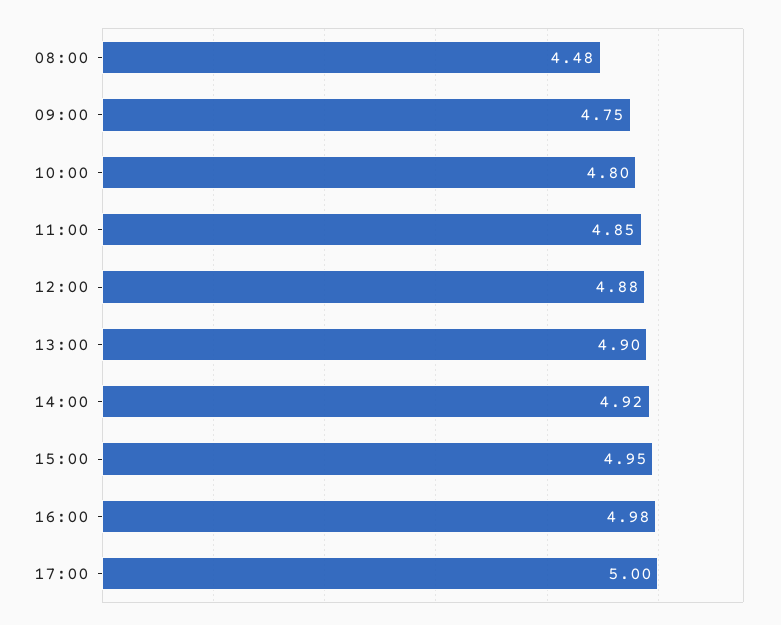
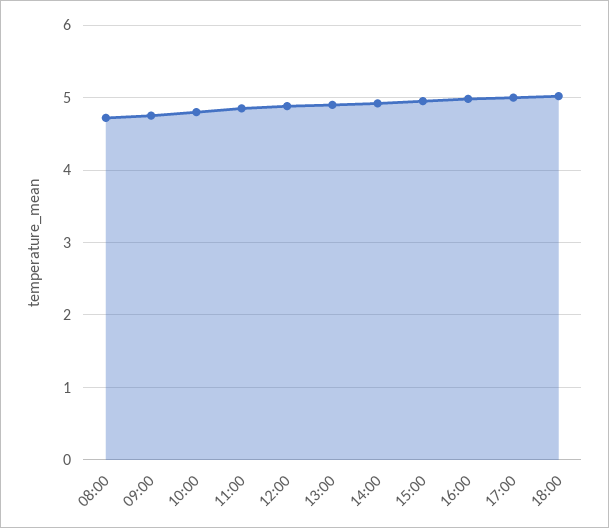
08:00: 4.48 -> 4.7
18:00: none -> 5

